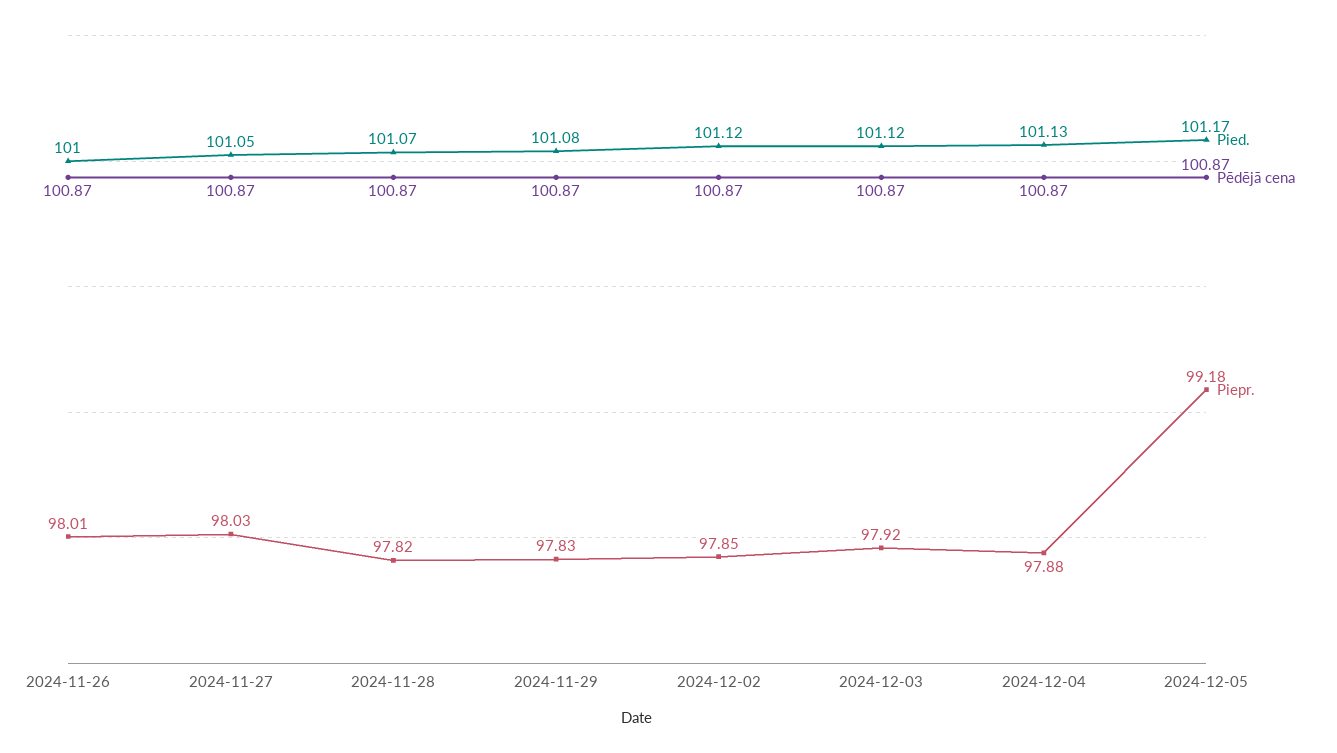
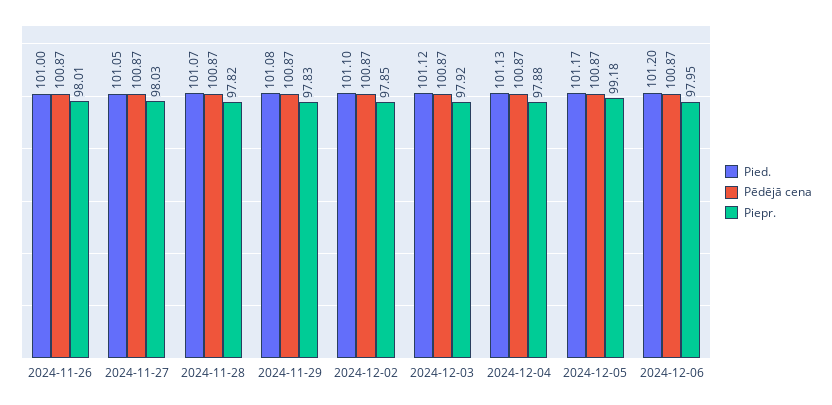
Pied., 2024-12-02: 101.12 -> 101.1
Pied., 2024-12-06: none -> 101.2
Pēdējā cena, 2024-12-06: none -> 100.87
Piepr., 2024-12-06: none -> 97.95

